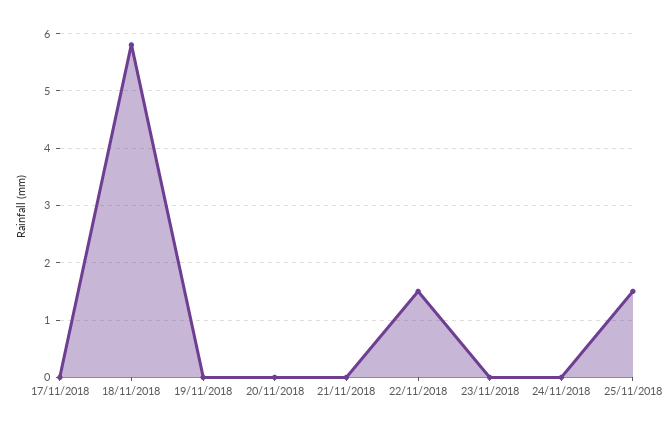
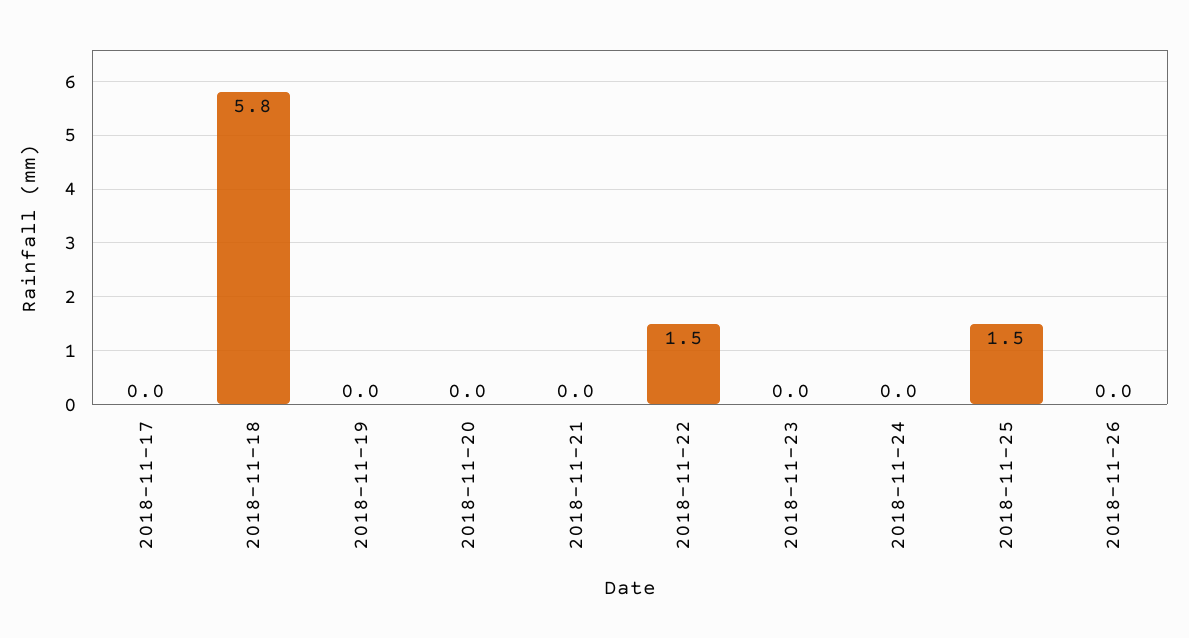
2018-11-26: none -> 0

